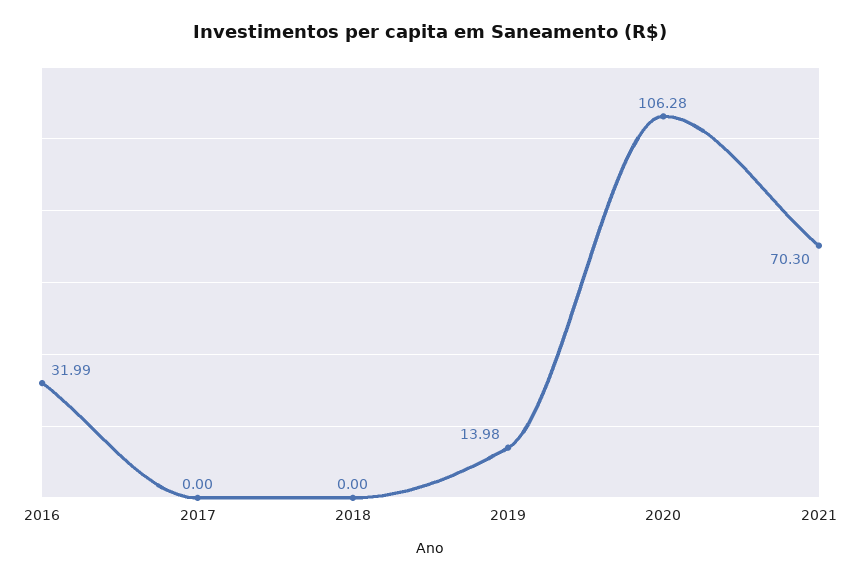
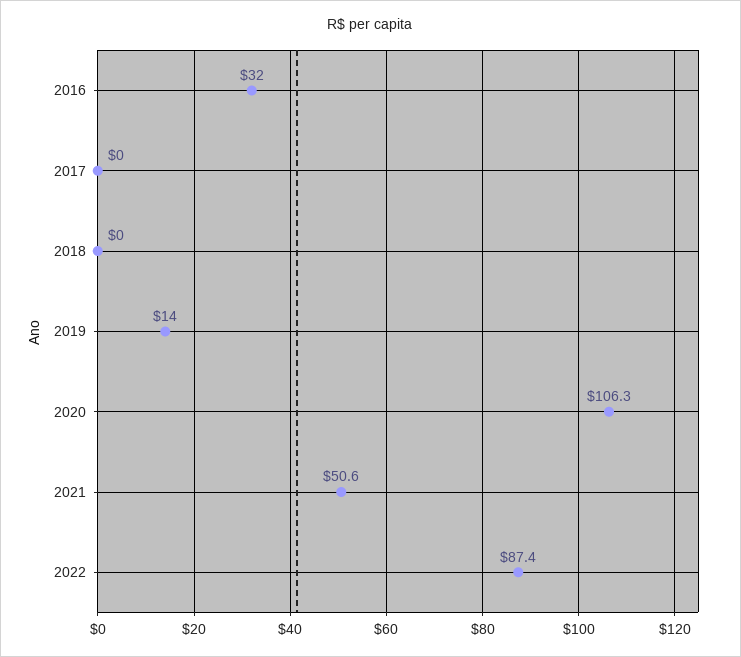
2021: 70.3 -> 50.6
2022: none -> 87.4

